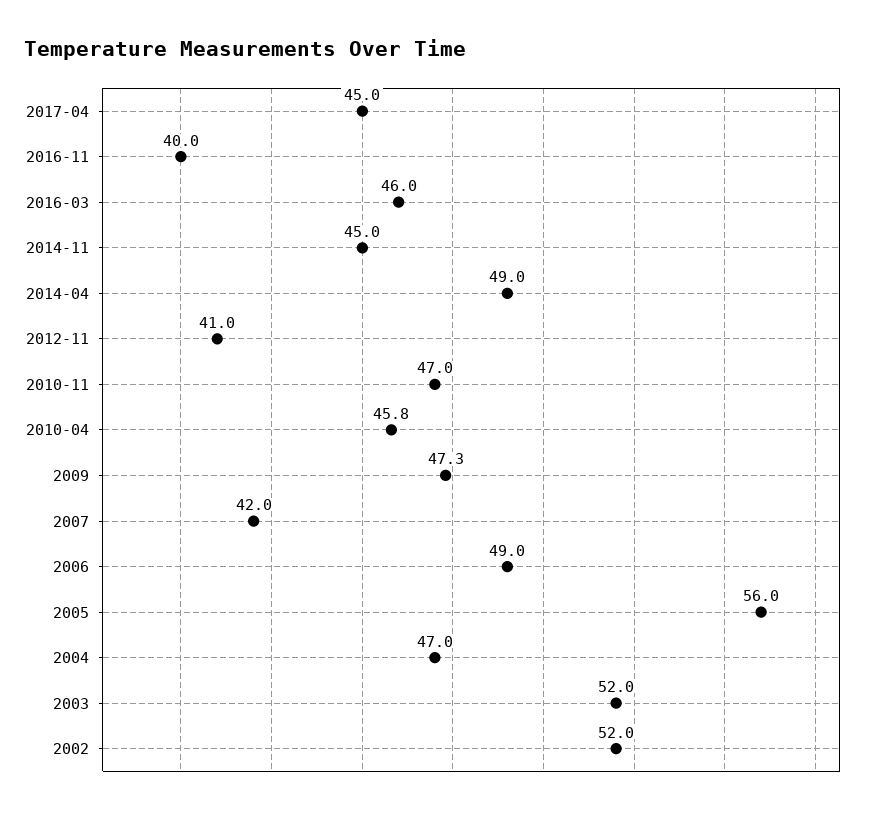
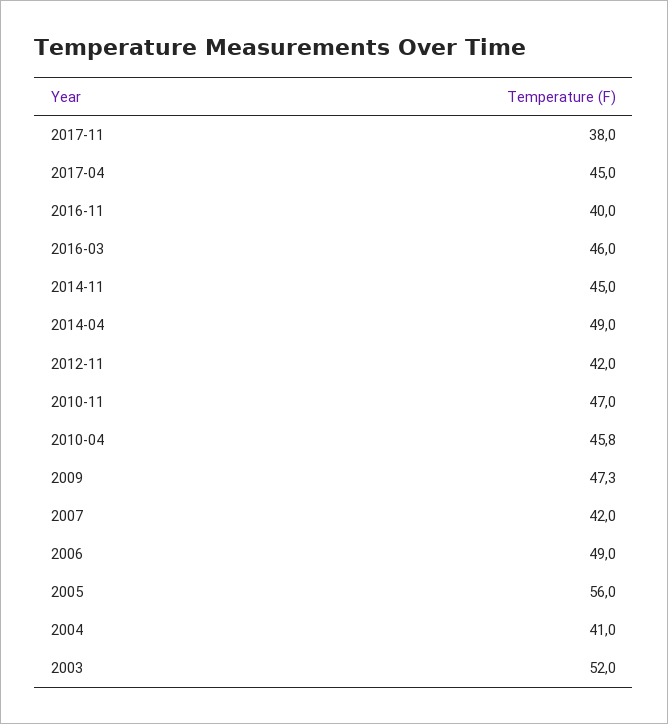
2012-11: 41 -> 42
2004: 47 -> 41
2002: 52 -> none
2017-11: none -> 38

